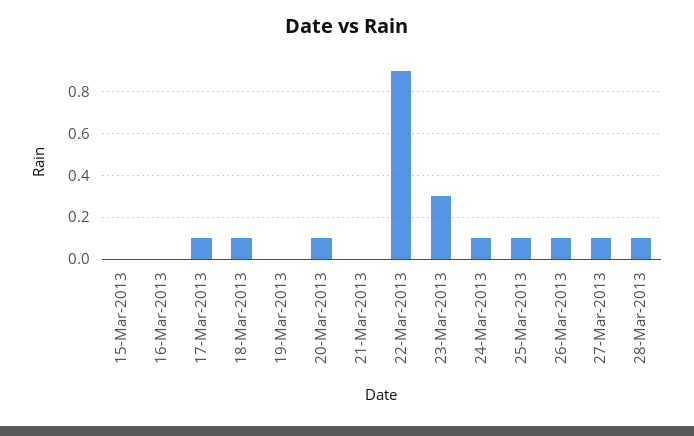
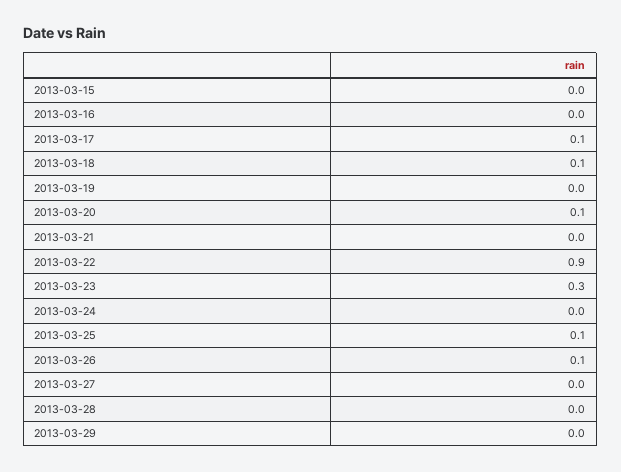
24-Mar-2013: 0.1 -> 0
27-Mar-2013: 0.1 -> 0
28-Mar-2013: 0.1 -> 0
2013-03-29: none -> 0

